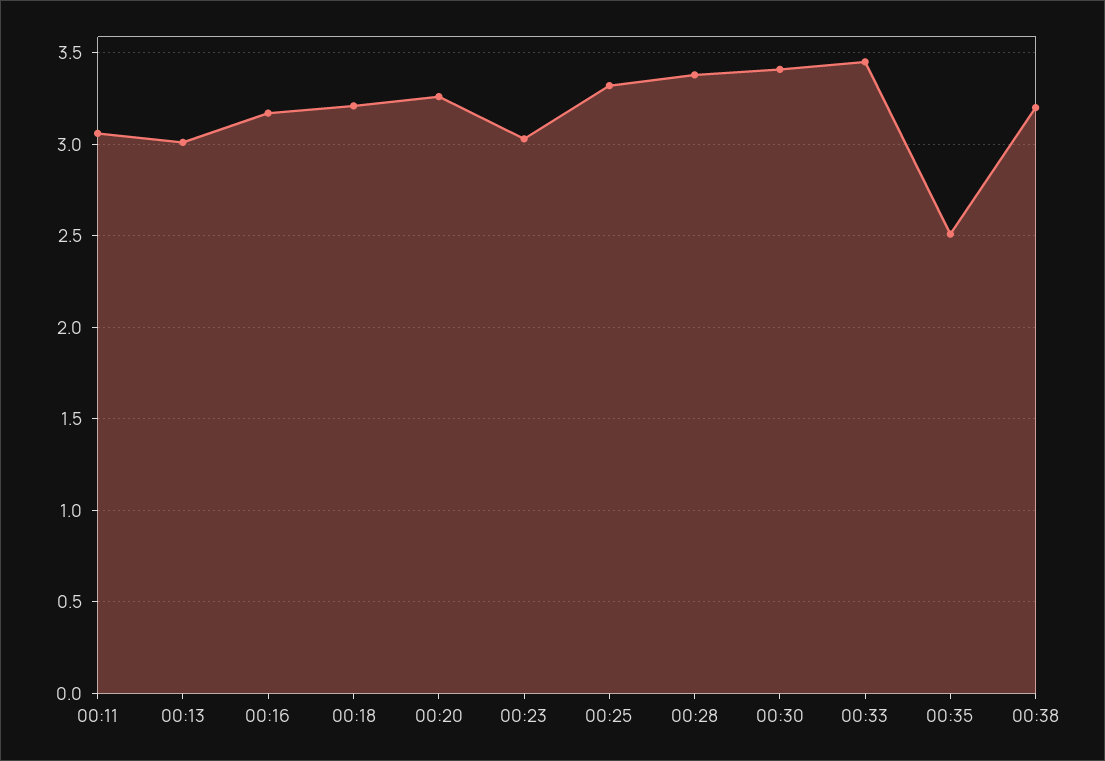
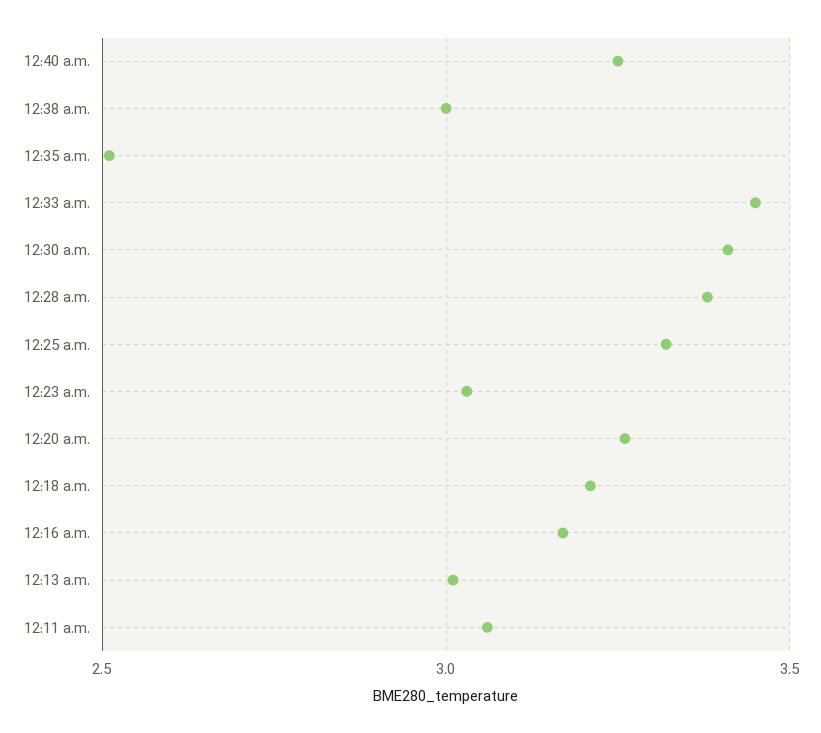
00:38: 3.2 -> 3
12:40 a.m.: none -> 3.25

